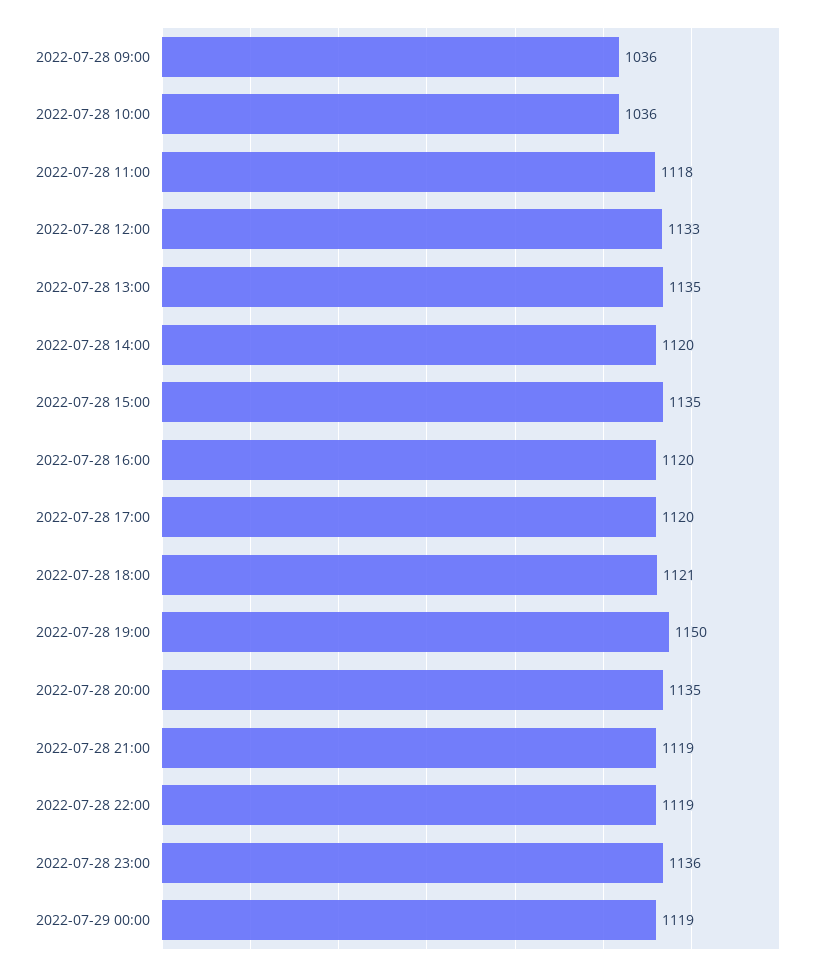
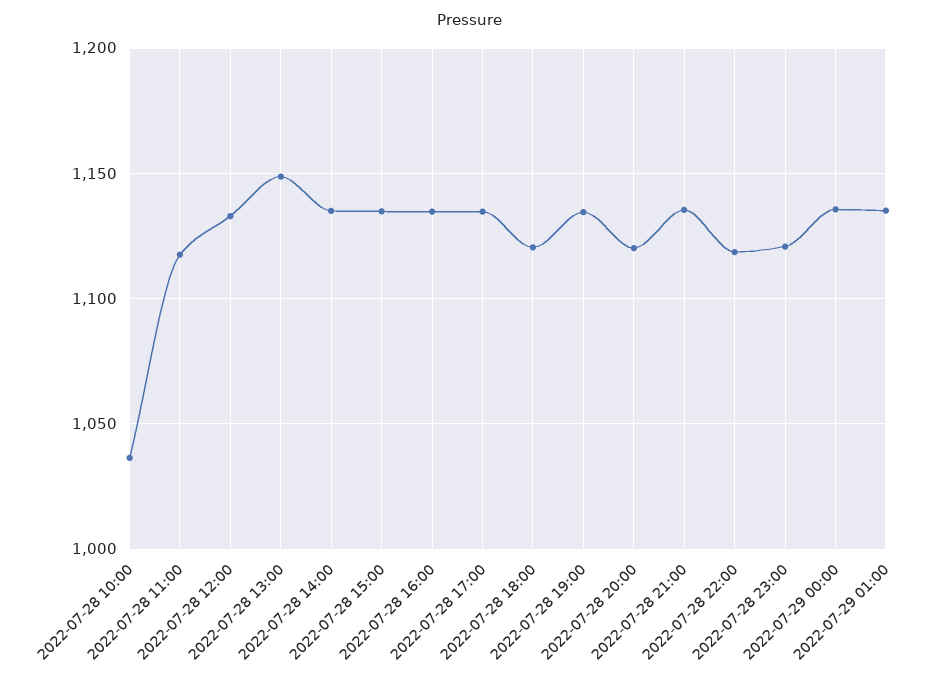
2022-07-28 09:00: 1036 -> none
2022-07-28 13:00: 1135 -> 1150
2022-07-28 14:00: 1120 -> 1135
2022-07-28 16:00: 1120 -> 1135
2022-07-28 17:00: 1120 -> 1135
2022-07-28 19:00: 1150 -> 1135
2022-07-28 20:00: 1135 -> 1120
2022-07-28 21:00: 1119 -> 1135
2022-07-28 23:00: 1136 -> 1120
2022-07-29 00:00: 1119 -> 1135
2022-07-29 01:00: none -> 1135

